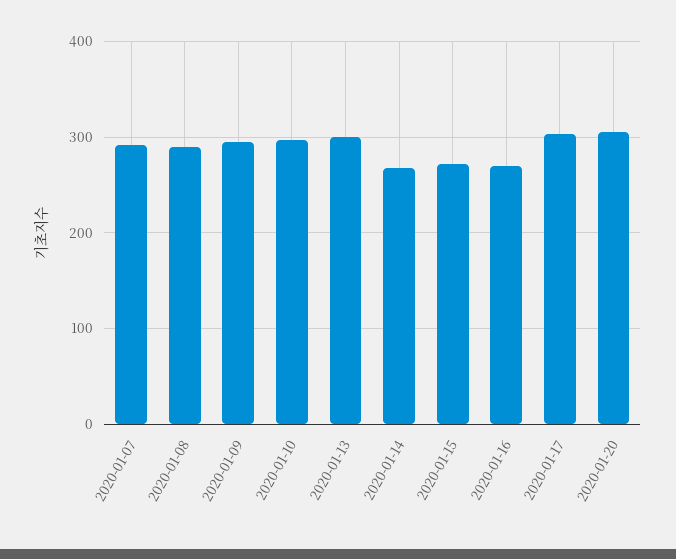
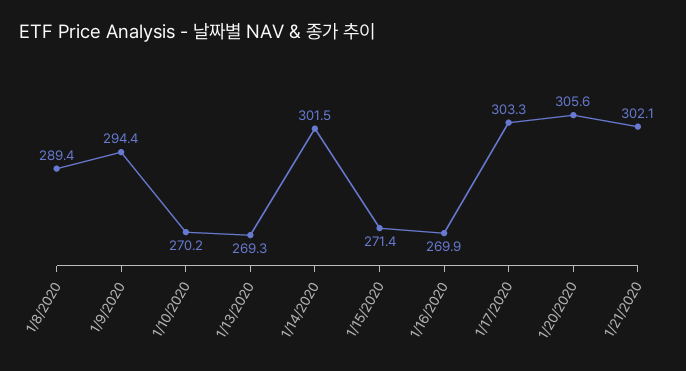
2020-01-07: 290 -> none
2020-01-10: 300 -> 270.2
2020-01-13: 300 -> 269.3
2020-01-14: 270 -> 301.5
1/21/2020: none -> 302.1

